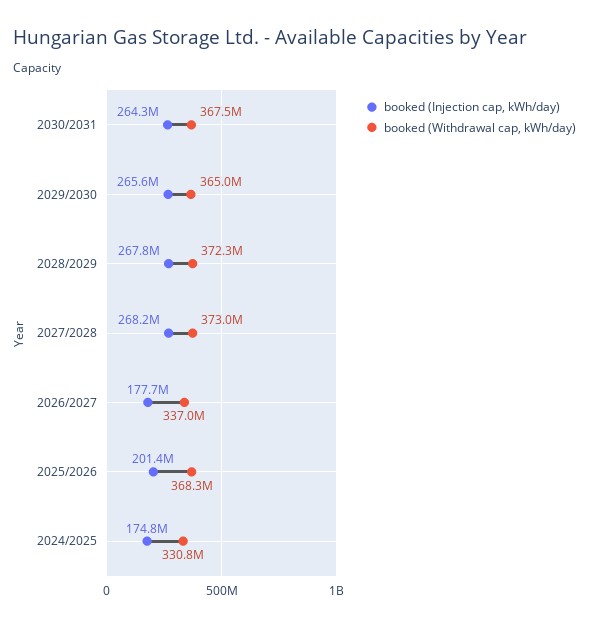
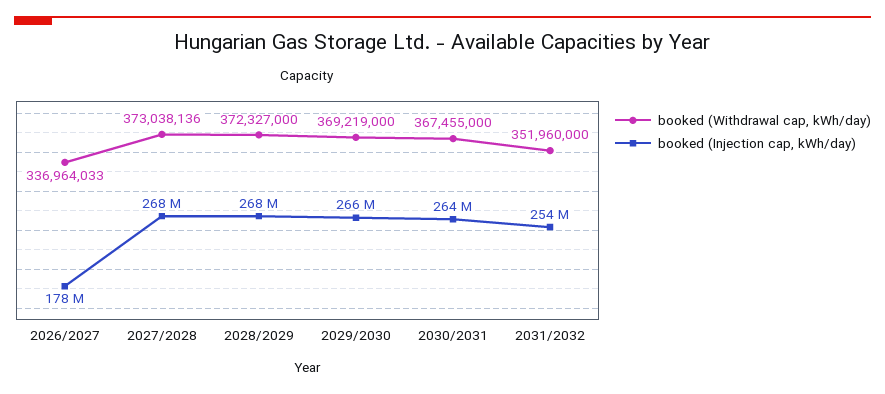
booked (Withdrawal cap, kWh/day), 2029/2030: 365000000 -> 369219000
booked (Injection cap, kWh/day), 2025/2026: 201400000 -> none
booked (Withdrawal cap, kWh/day), 2025/2026: 368300000 -> none
booked (Injection cap, kWh/day), 2024/2025: 174800000 -> none
booked (Withdrawal cap, kWh/day), 2024/2025: 330800000 -> none
booked (Withdrawal cap, kWh/day), 2031/2032: none -> 351960000
booked (Injection cap, kWh/day), 2031/2032: none -> 254000000

